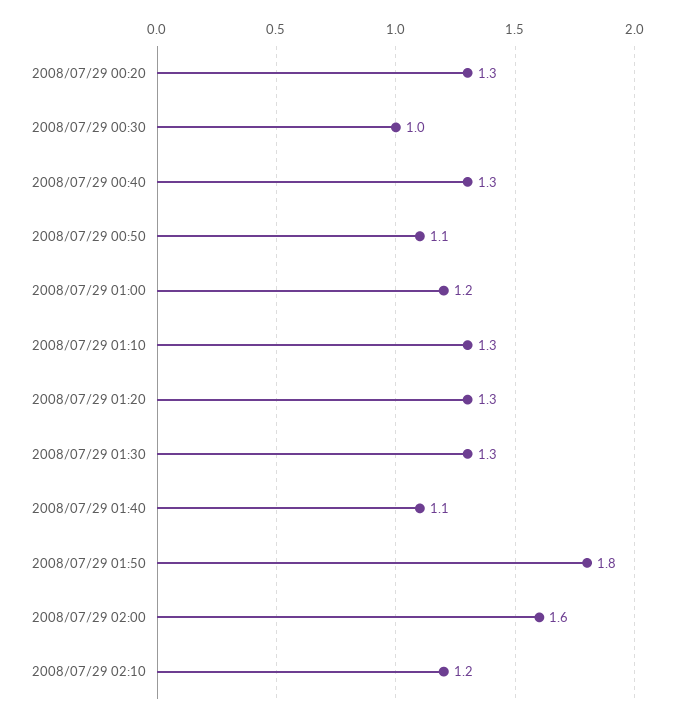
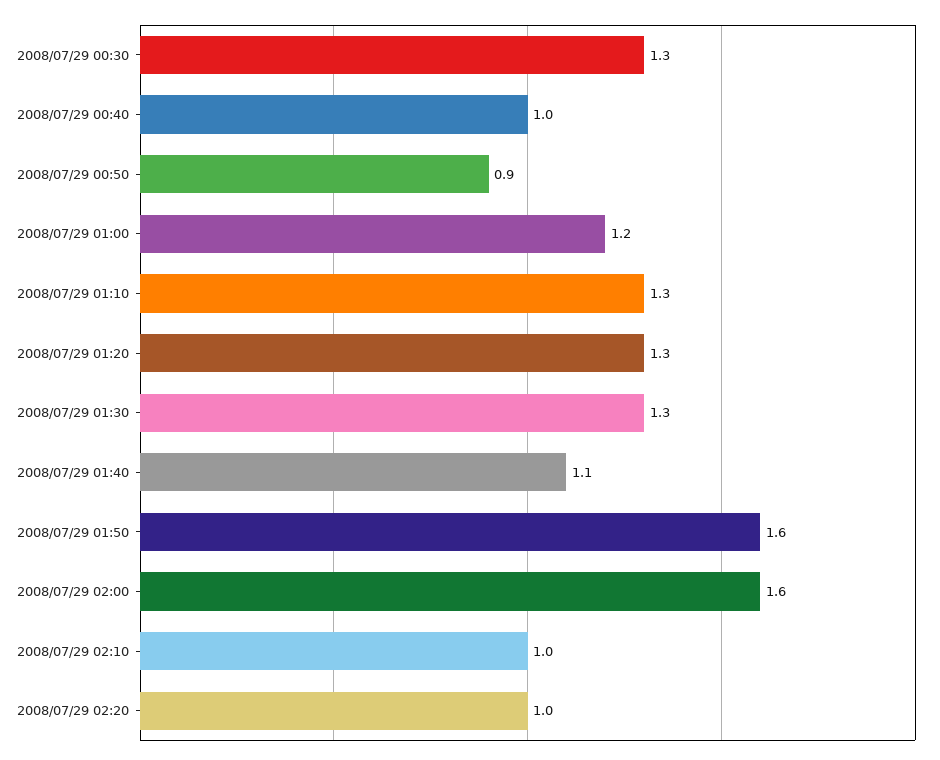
2008/07/29 00:20: 1.3 -> none
2008/07/29 00:30: 1 -> 1.3
2008/07/29 00:40: 1.3 -> 1
2008/07/29 00:50: 1.1 -> 0.9
2008/07/29 01:50: 1.8 -> 1.6
2008/07/29 02:10: 1.2 -> 1
2008/07/29 02:20: none -> 1

